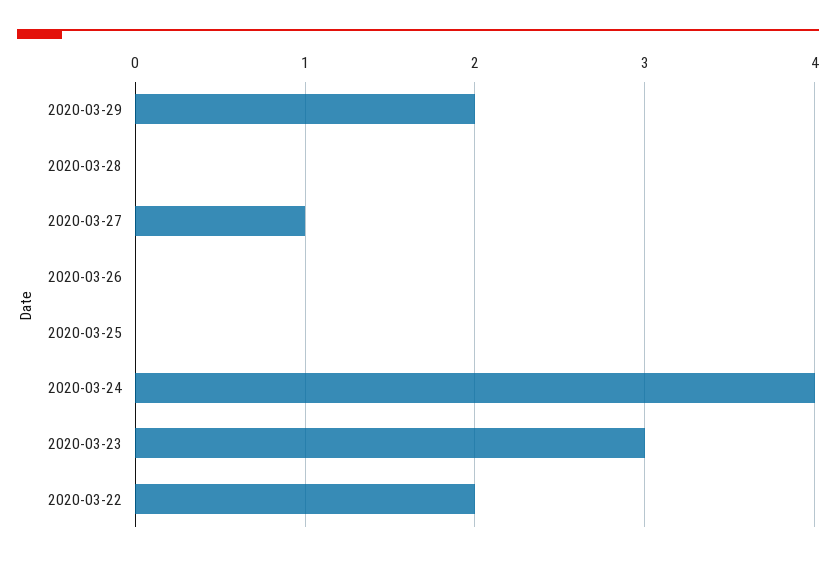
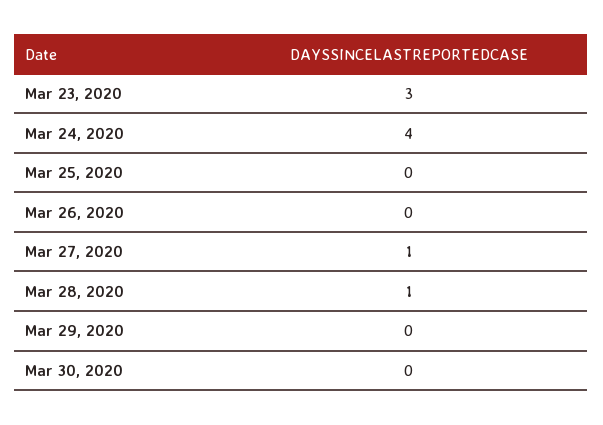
2020-03-29: 2 -> 0
2020-03-28: 0 -> 1
2020-03-22: 2 -> none
Mar 30, 2020: none -> 0

